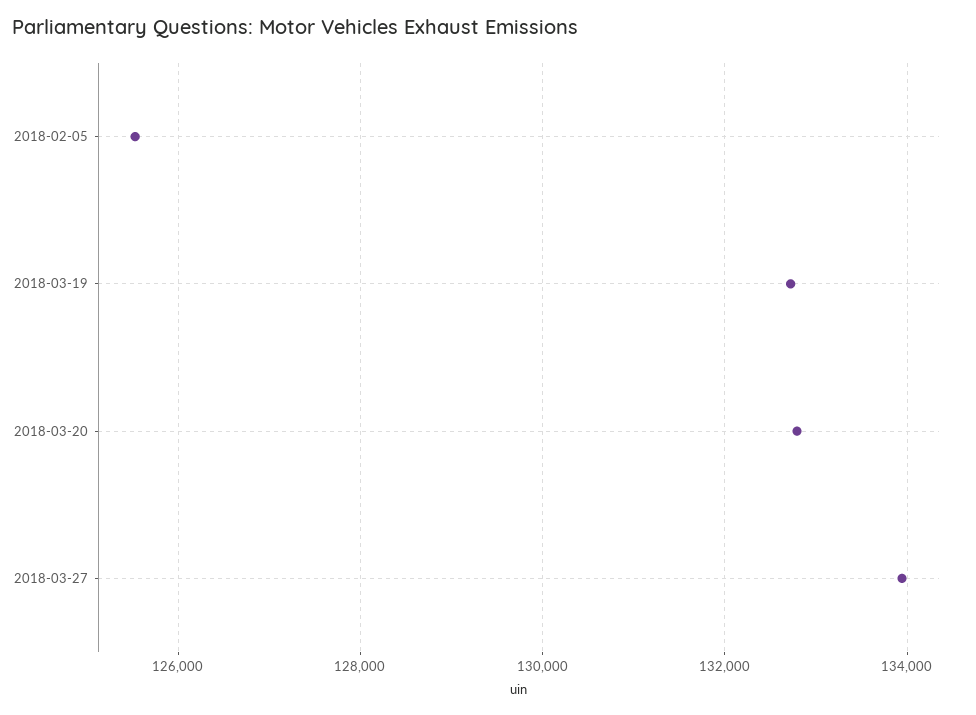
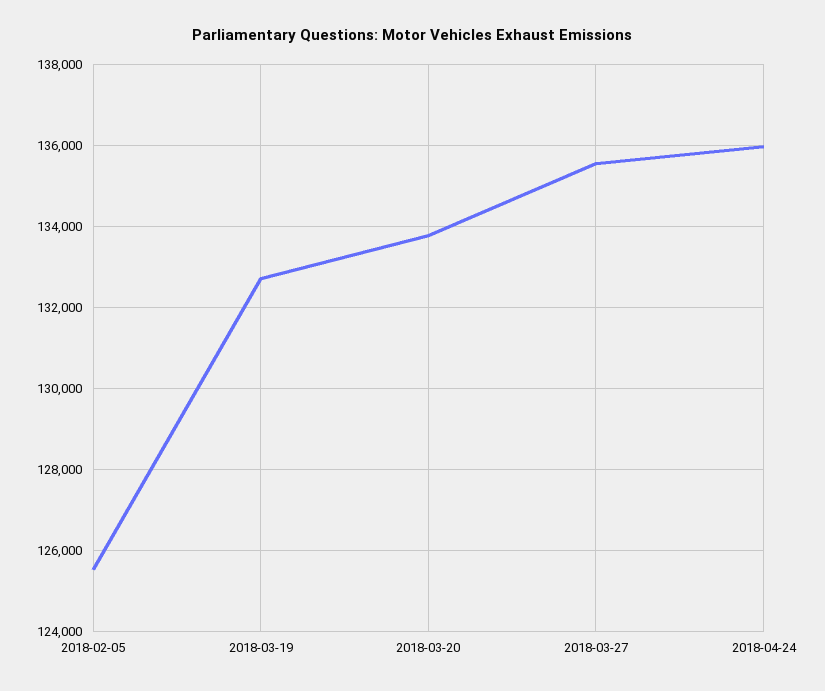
2018-03-20: 132800 -> 133800
2018-03-27: 134000 -> 135600
2018-04-24: none -> 136000

